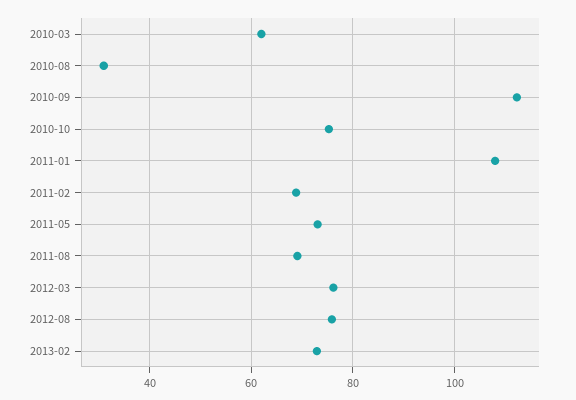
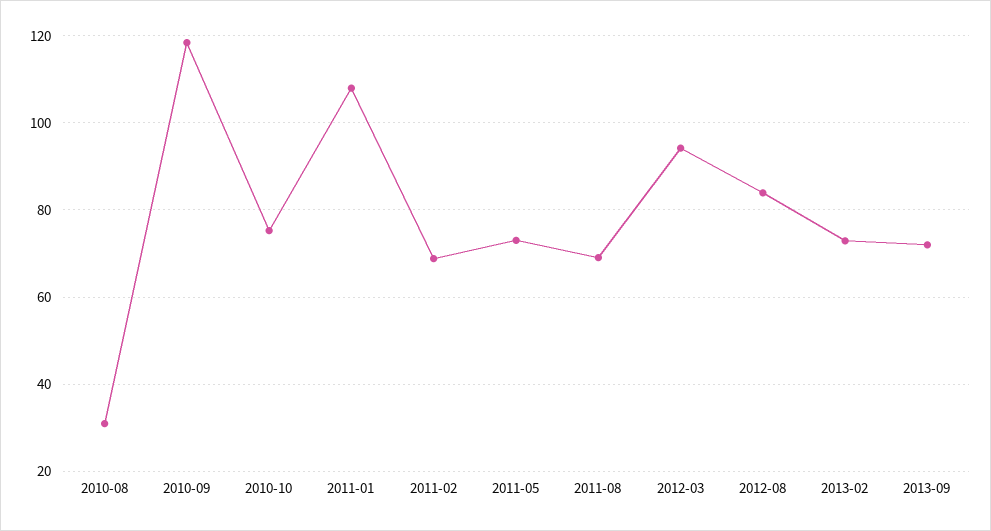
2010-03: 62 -> none
2010-09: 112 -> 118
2012-03: 76 -> 94
2012-08: 76 -> 84
2013-09: none -> 72

